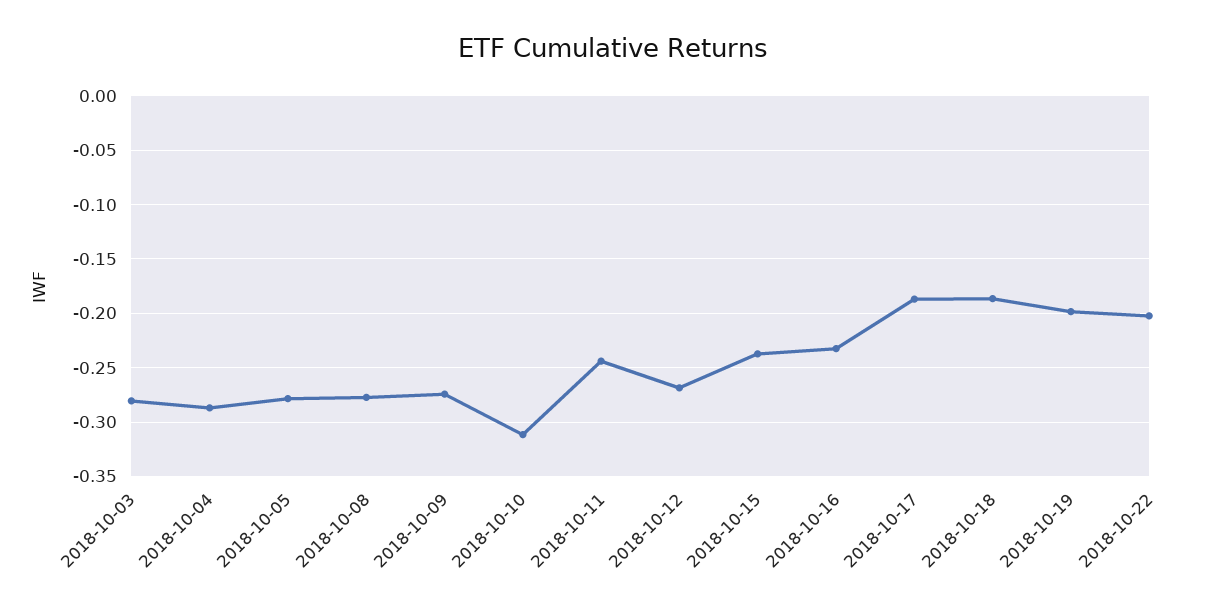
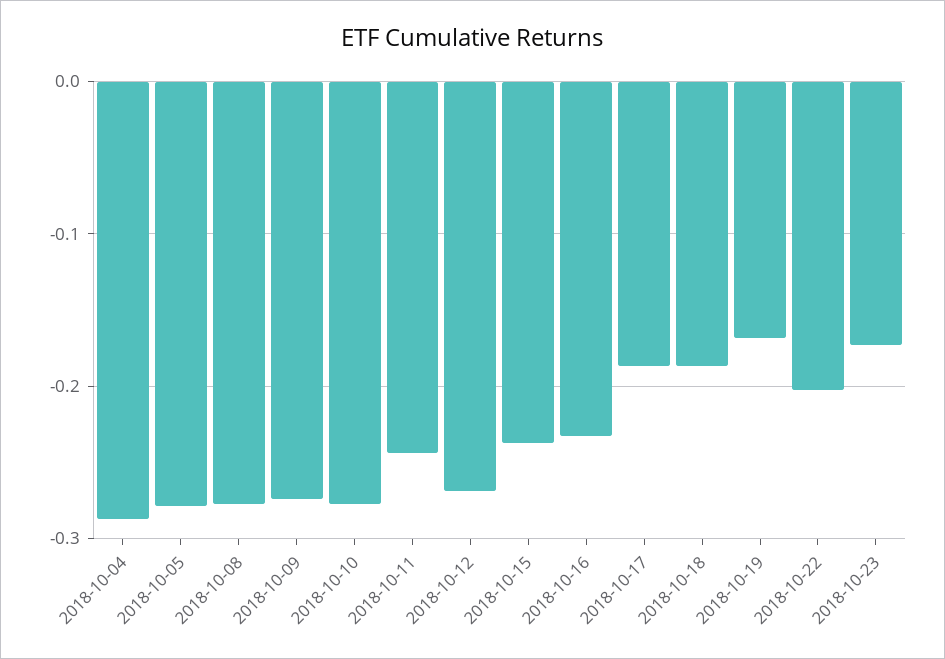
2018-10-03: -0.28 -> none
2018-10-10: -0.31 -> -0.28
2018-10-19: -0.2 -> -0.17
2018-10-23: none -> -0.17

